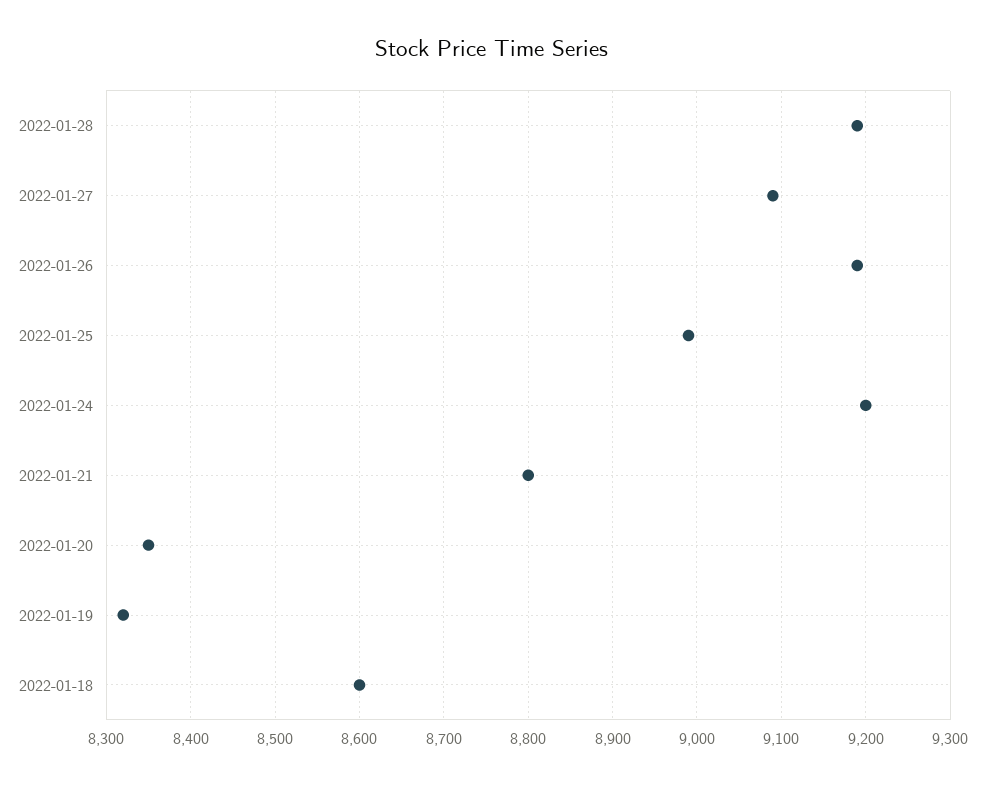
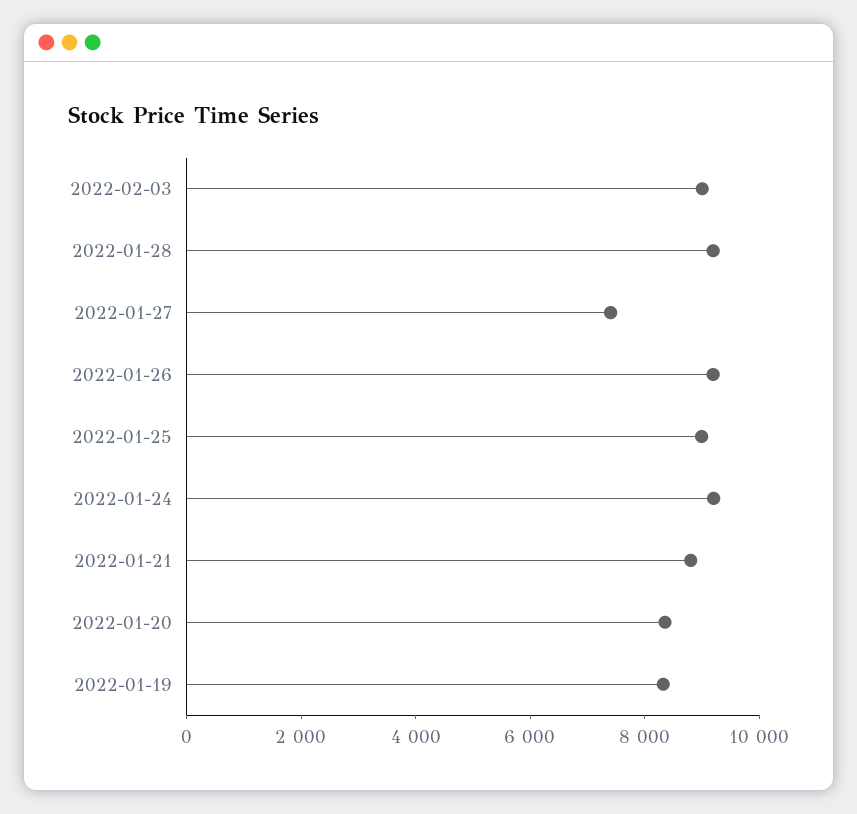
2022-01-27: 9090 -> 7500
2022-01-18: 8600 -> none
2022-02-03: none -> 9000

